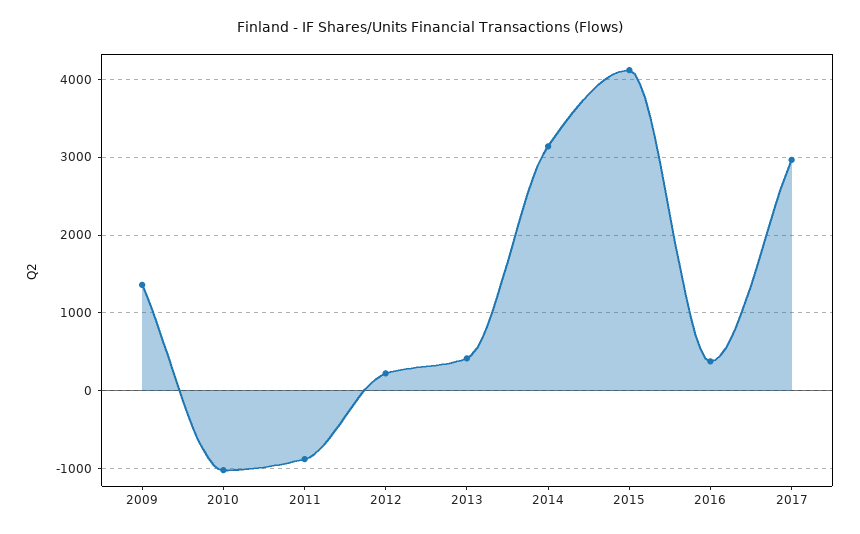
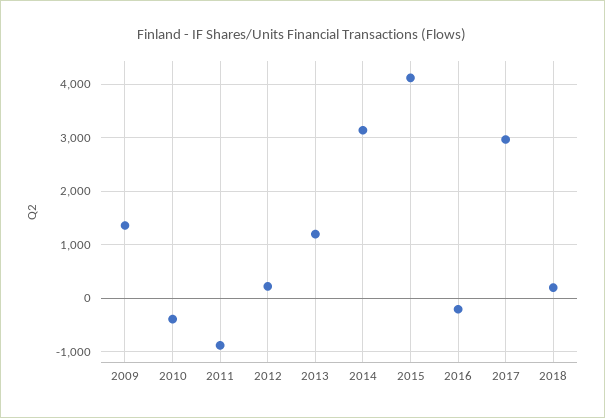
2010: -1000 -> -400
2013: 400 -> 1200
2016: 400 -> -200
2018: none -> 200

